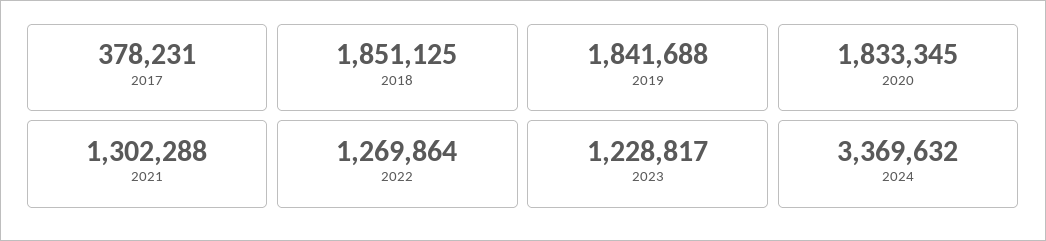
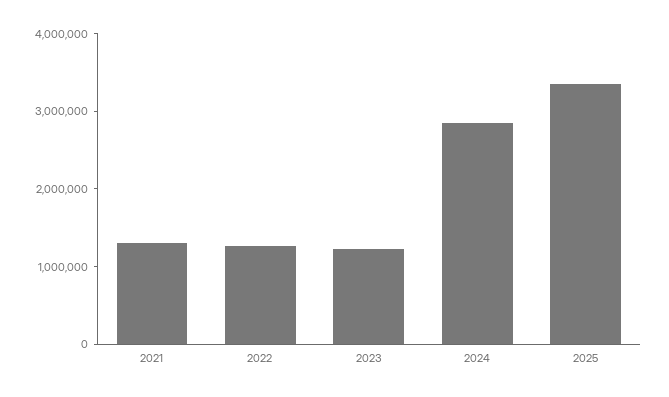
2017: 378231 -> none
2018: 1851125 -> none
2019: 1841688 -> none
2020: 1833345 -> none
2024: 3369632 -> 2800000
2025: none -> 3400000

